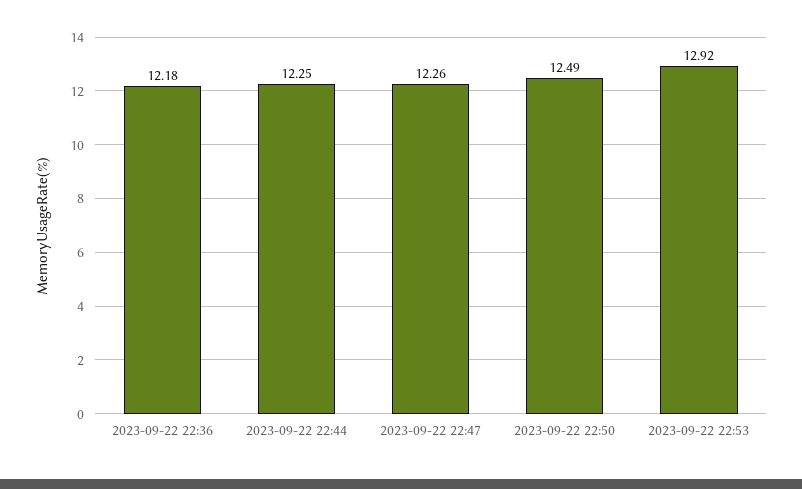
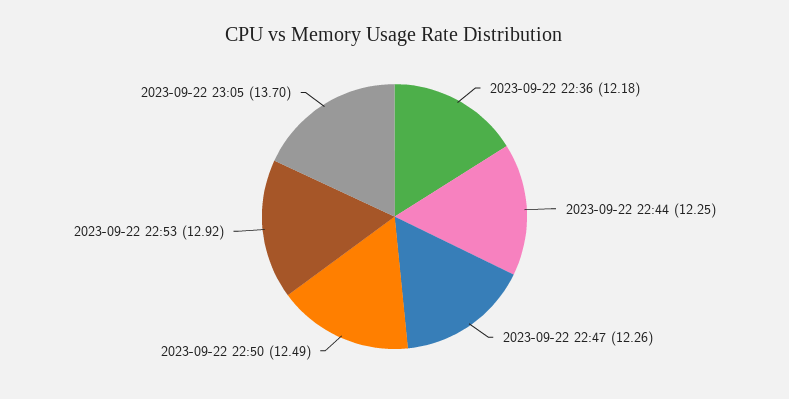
2023-09-22 23:05: none -> 13.7

